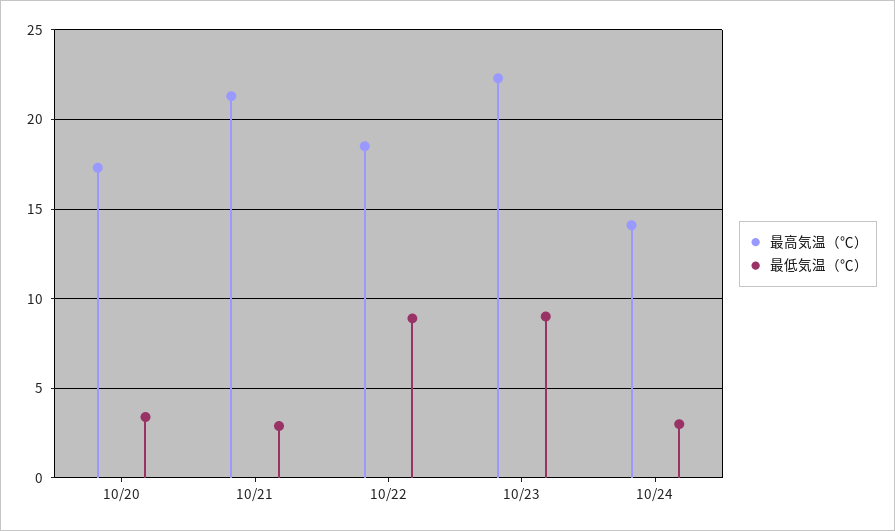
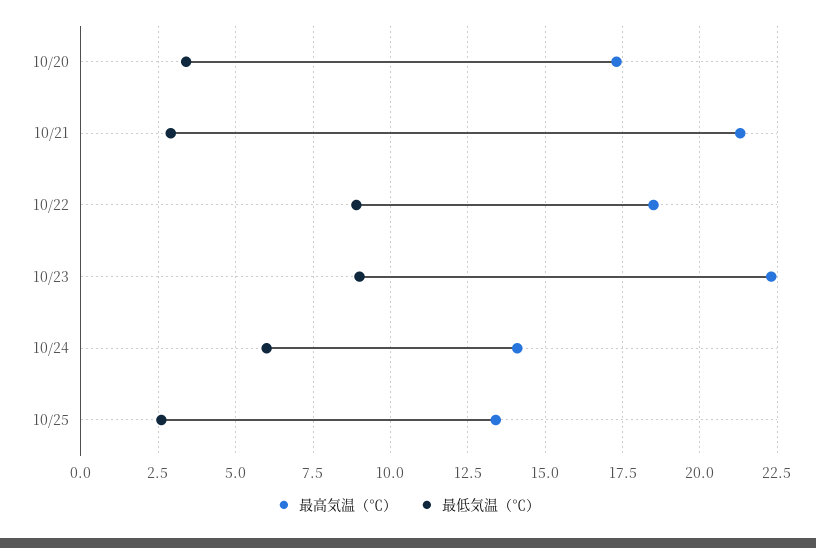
最低気温（℃）, 10/24: 3 -> 6
最高気温（℃）, 10/25: none -> 13.5
最低気温（℃）, 10/25: none -> 2.5

